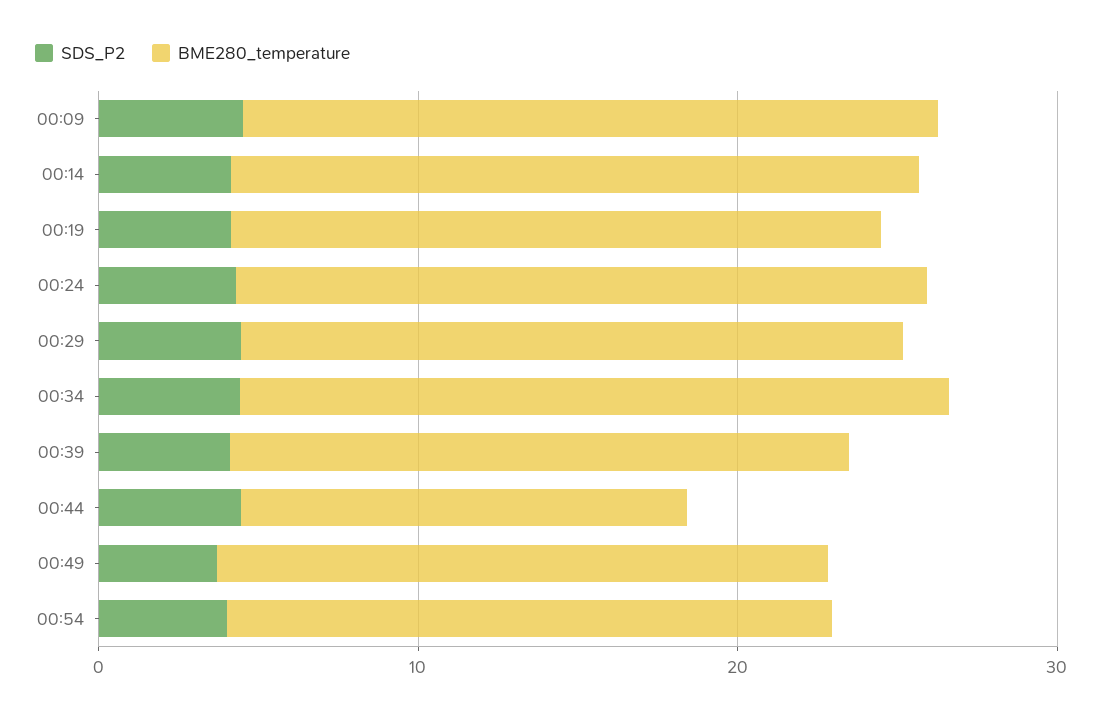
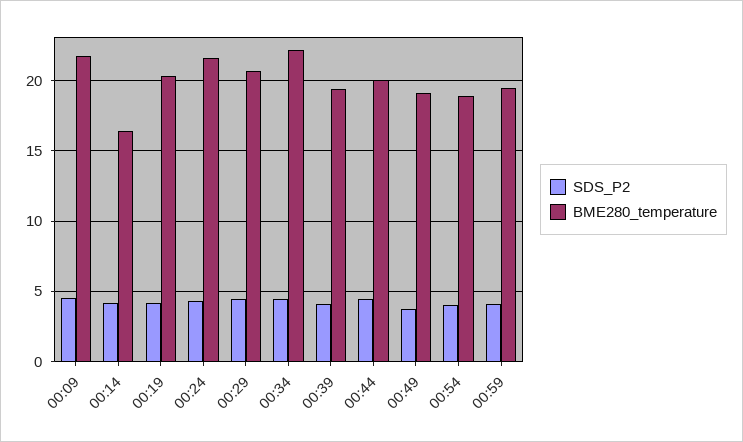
BME280_temperature, 00:14: 22 -> 16.5
BME280_temperature, 00:44: 14 -> 20
SDS_P2, 00:59: none -> 4
BME280_temperature, 00:59: none -> 19.5

